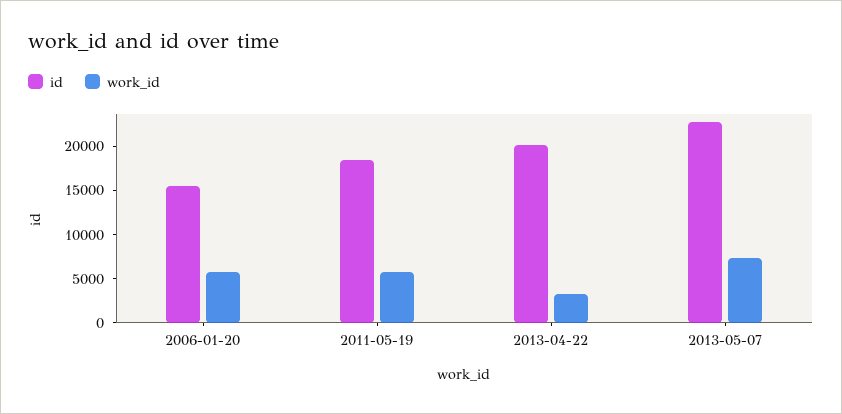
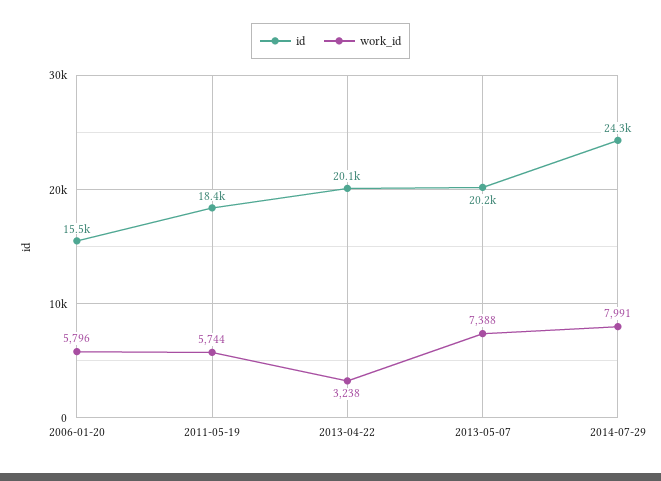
id, 2013-05-07: 23000 -> 20200
id, 2014-07-29: none -> 24300
work_id, 2014-07-29: none -> 7991

